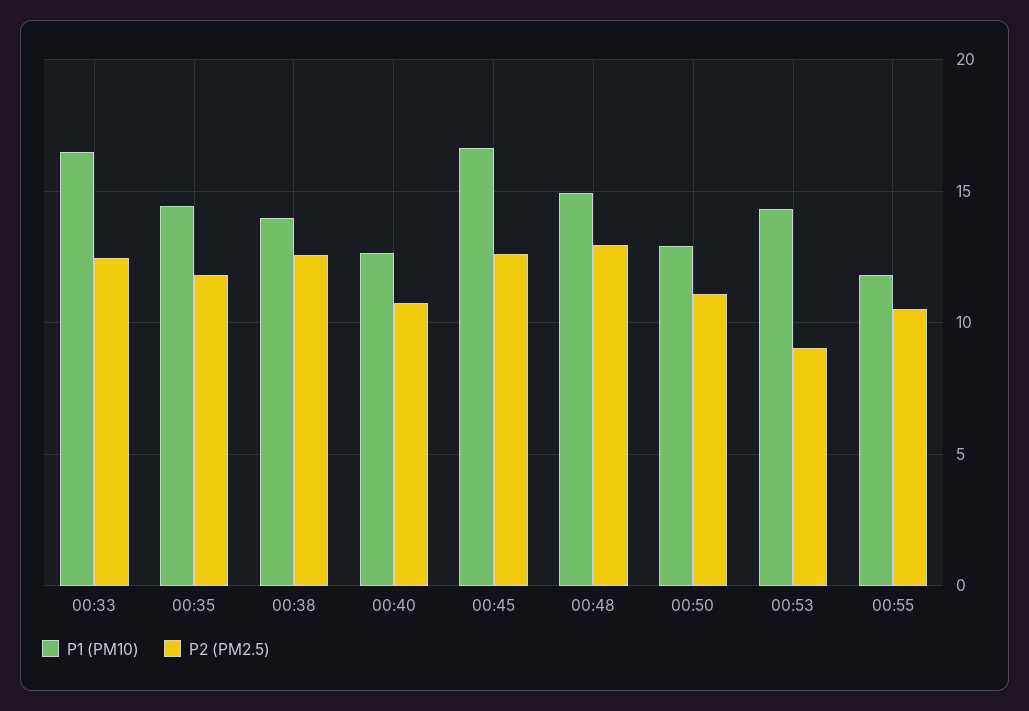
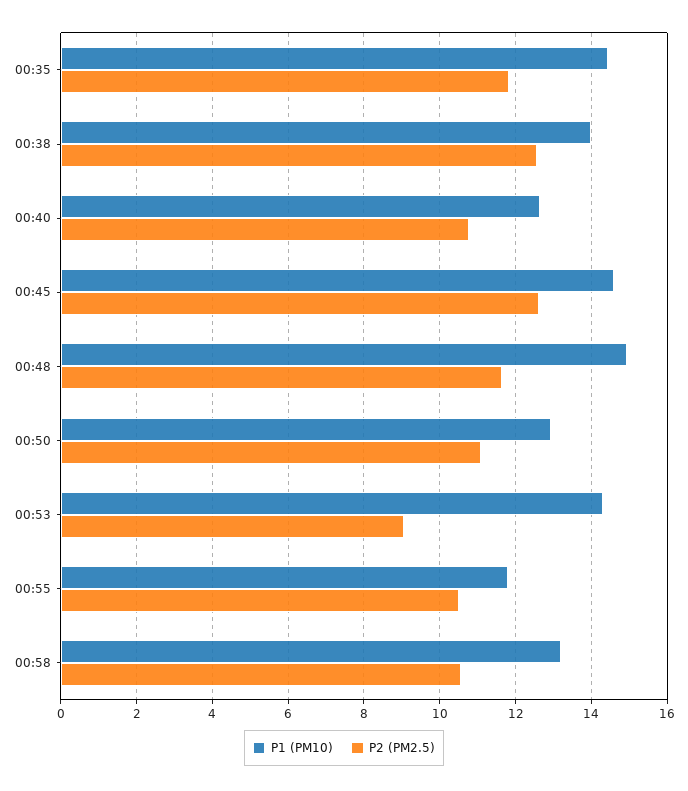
P1 (PM10), 00:33: 16.5 -> none
P2 (PM2.5), 00:33: 12.5 -> none
P1 (PM10), 00:45: 16.5 -> 14.6
P2 (PM2.5), 00:48: 13 -> 11.6
P1 (PM10), 00:58: none -> 13.2
P2 (PM2.5), 00:58: none -> 10.6

